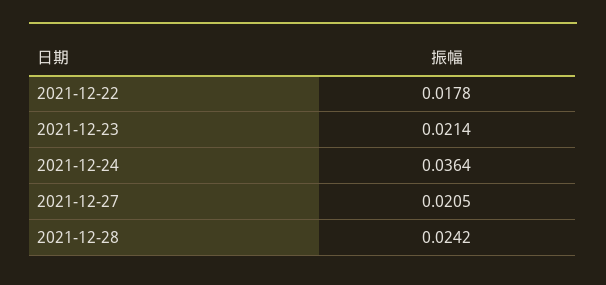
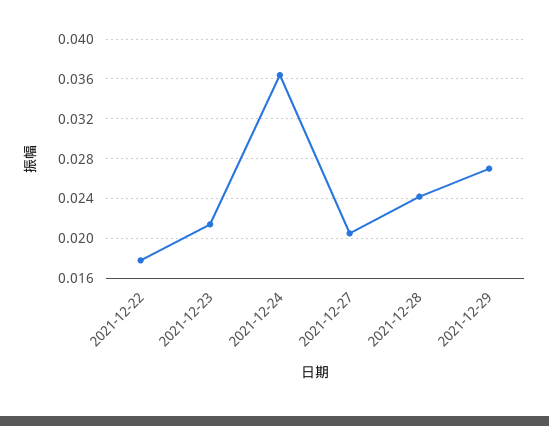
2021-12-29: none -> 0.027

